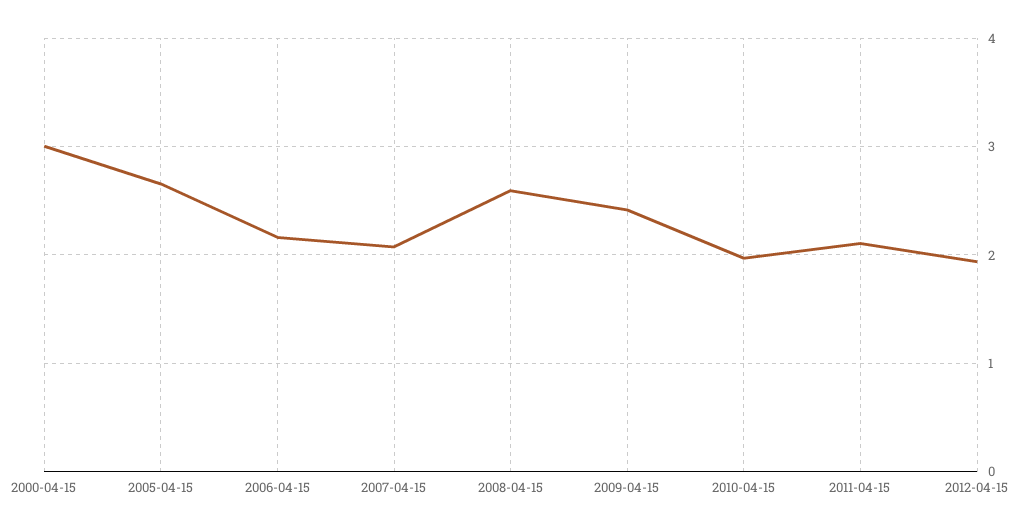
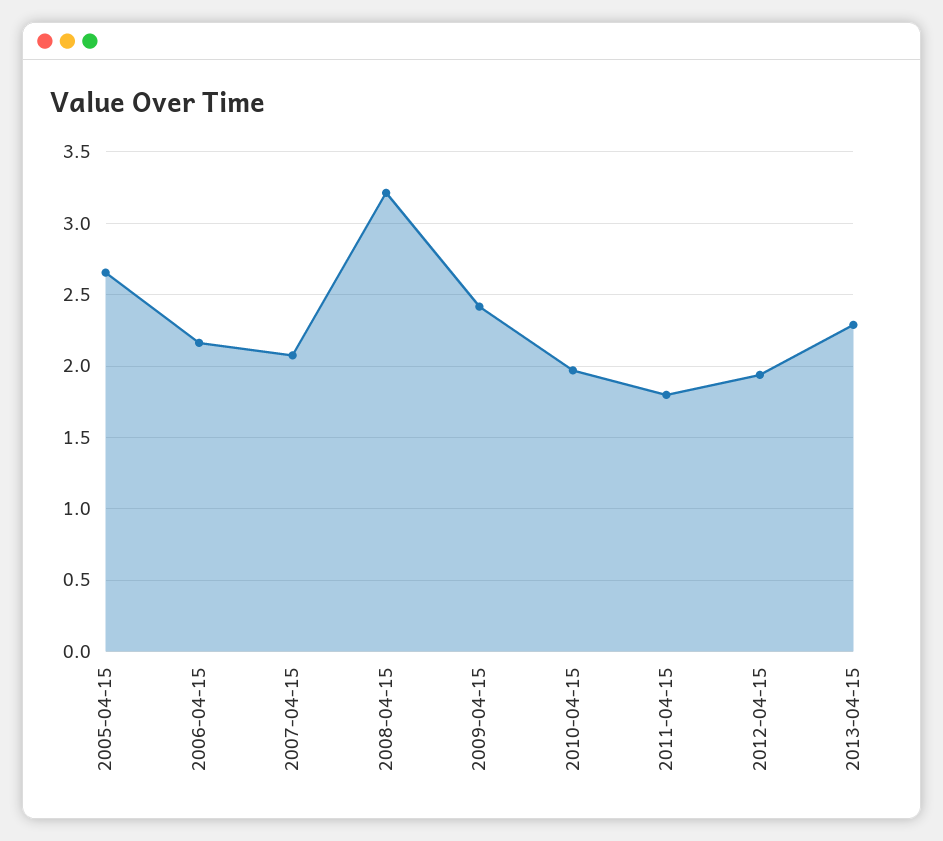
2000-04-15: 3 -> none
2008-04-15: 2.6 -> 3.2
2011-04-15: 2.1 -> 1.8
2013-04-15: none -> 2.3

